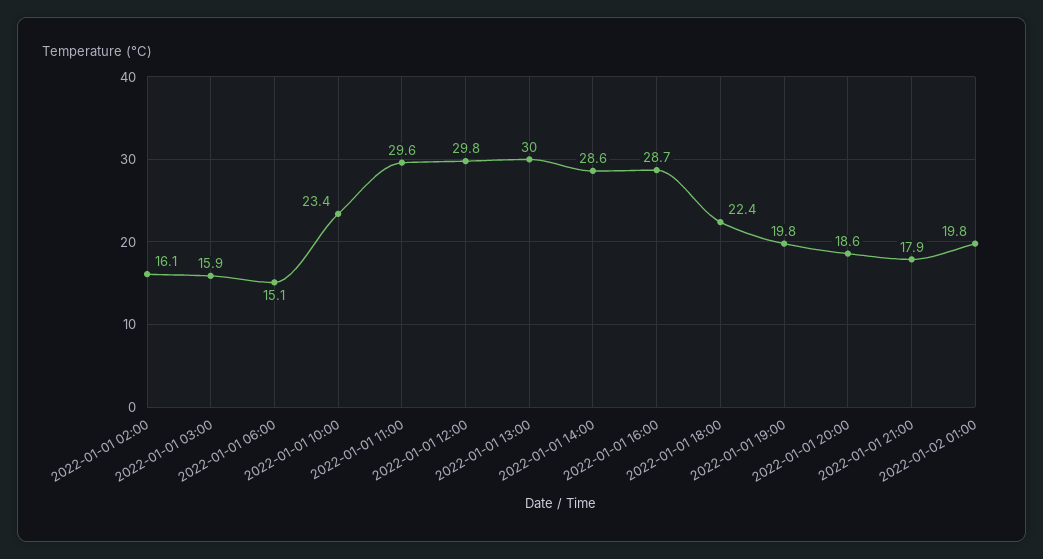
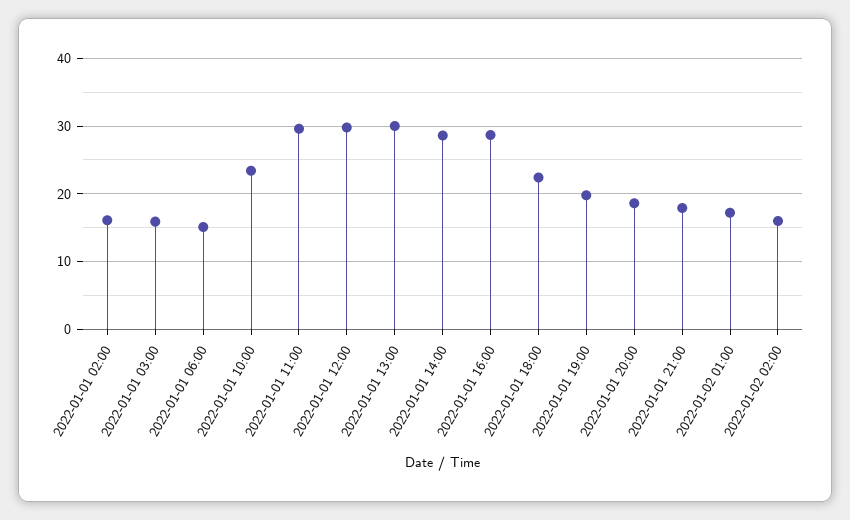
2022-01-02 01:00: 19.8 -> 17
2022-01-02 02:00: none -> 16

